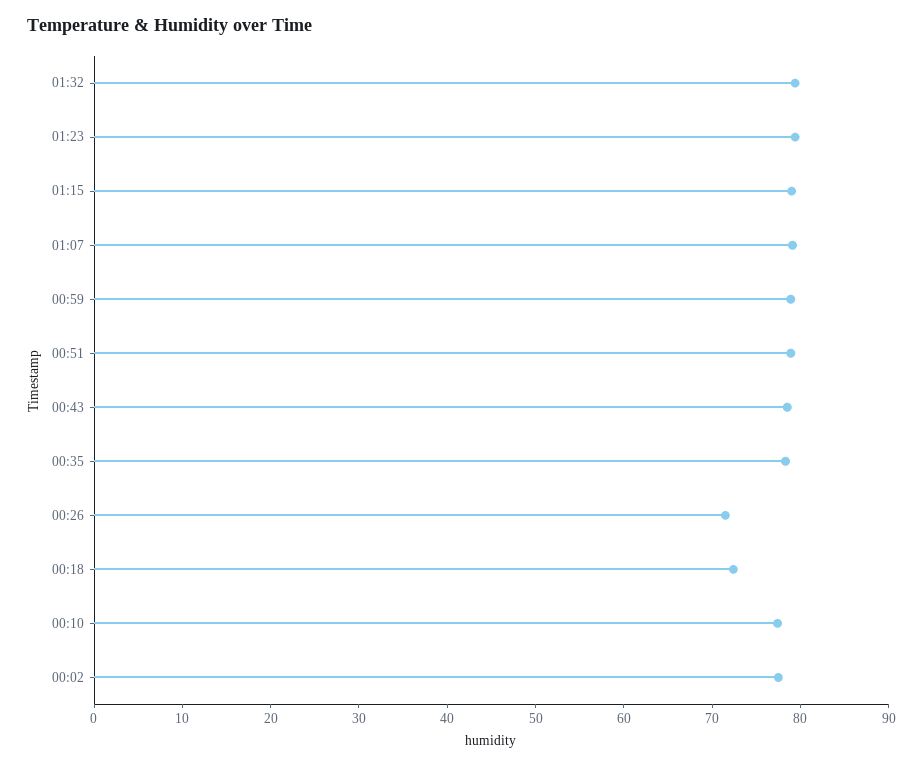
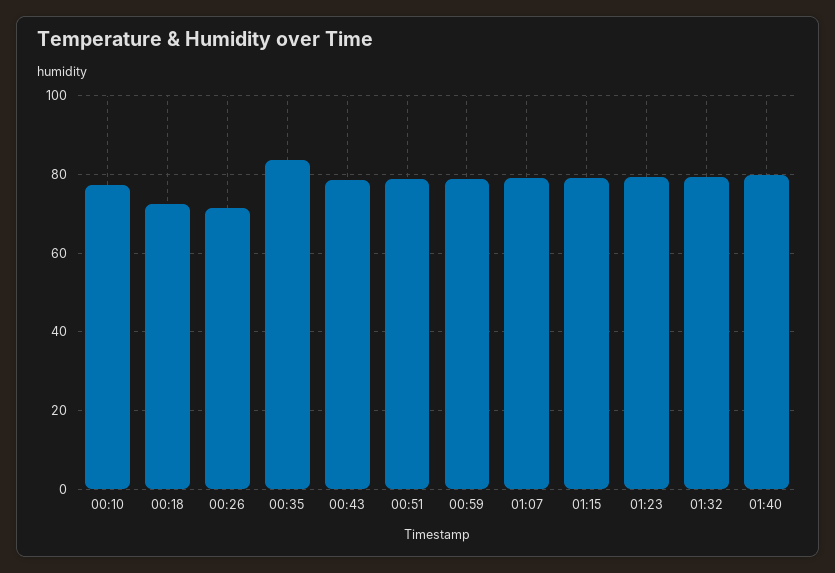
00:35: 78 -> 84
00:02: 78 -> none
01:40: none -> 80

